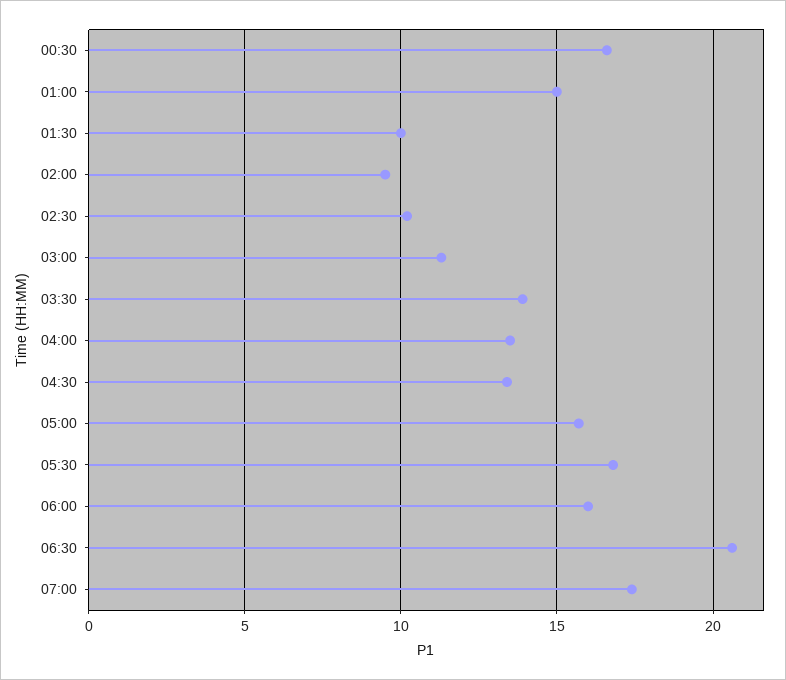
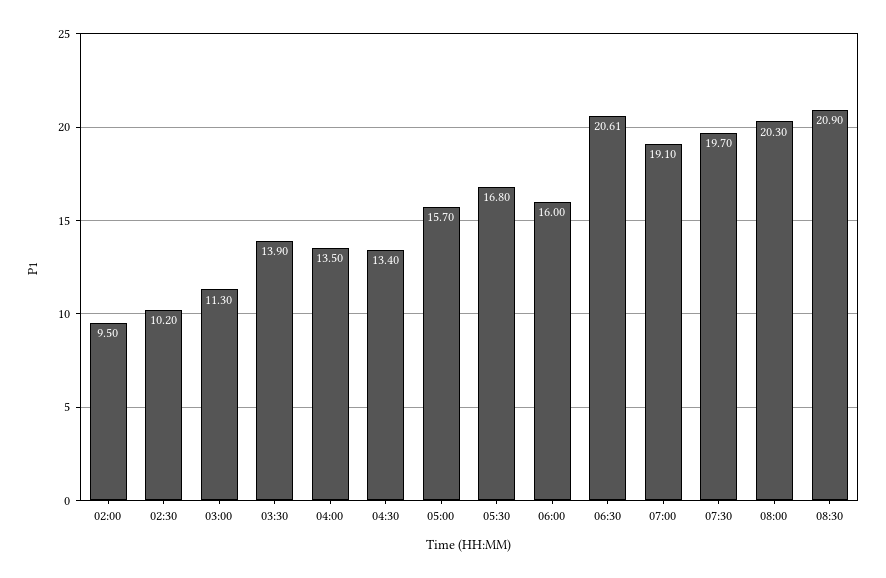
00:30: 16.5 -> none
01:00: 15 -> none
01:30: 10 -> none
07:00: 17.5 -> 19.1
07:30: none -> 19.7
08:00: none -> 20.3
08:30: none -> 20.9

